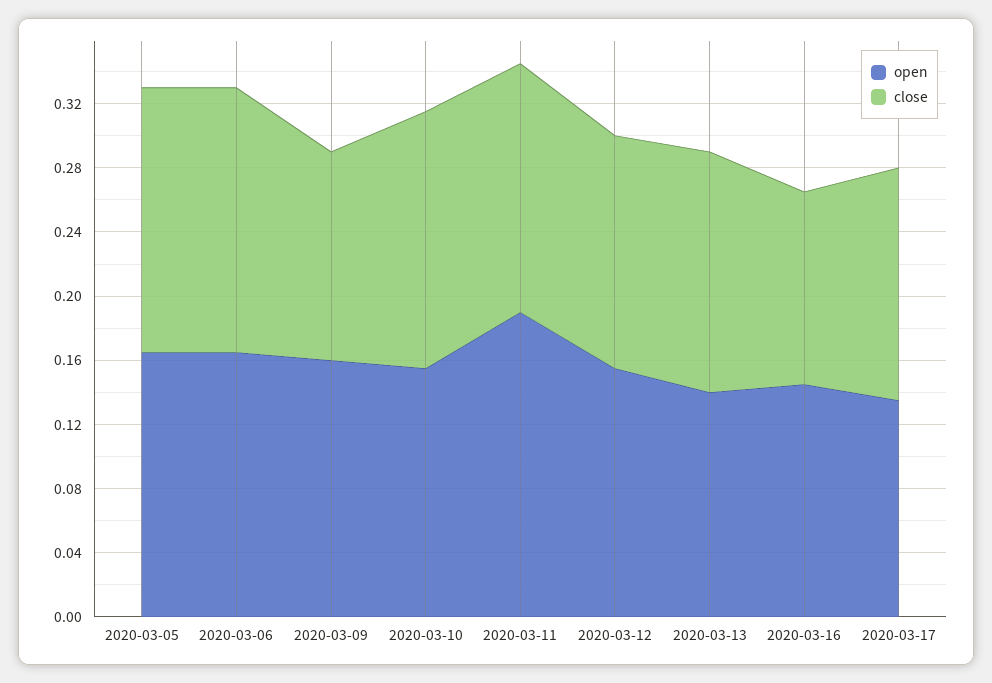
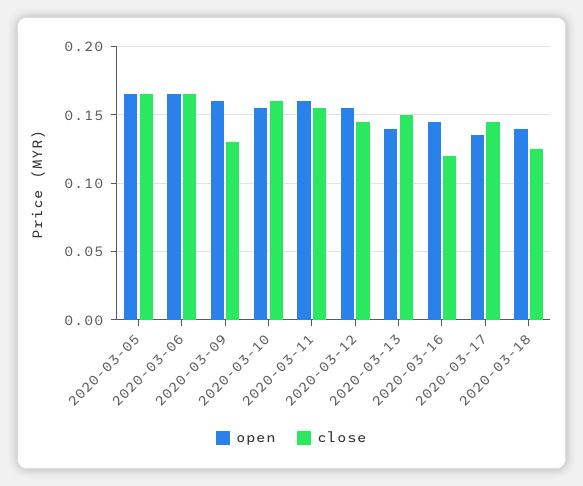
open, 2020-03-11: 0.19 -> 0.16
open, 2020-03-18: none -> 0.14
close, 2020-03-18: none -> 0.125

